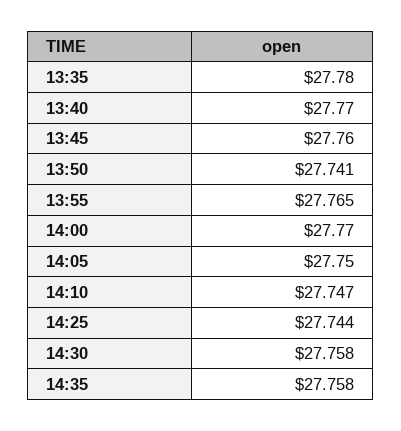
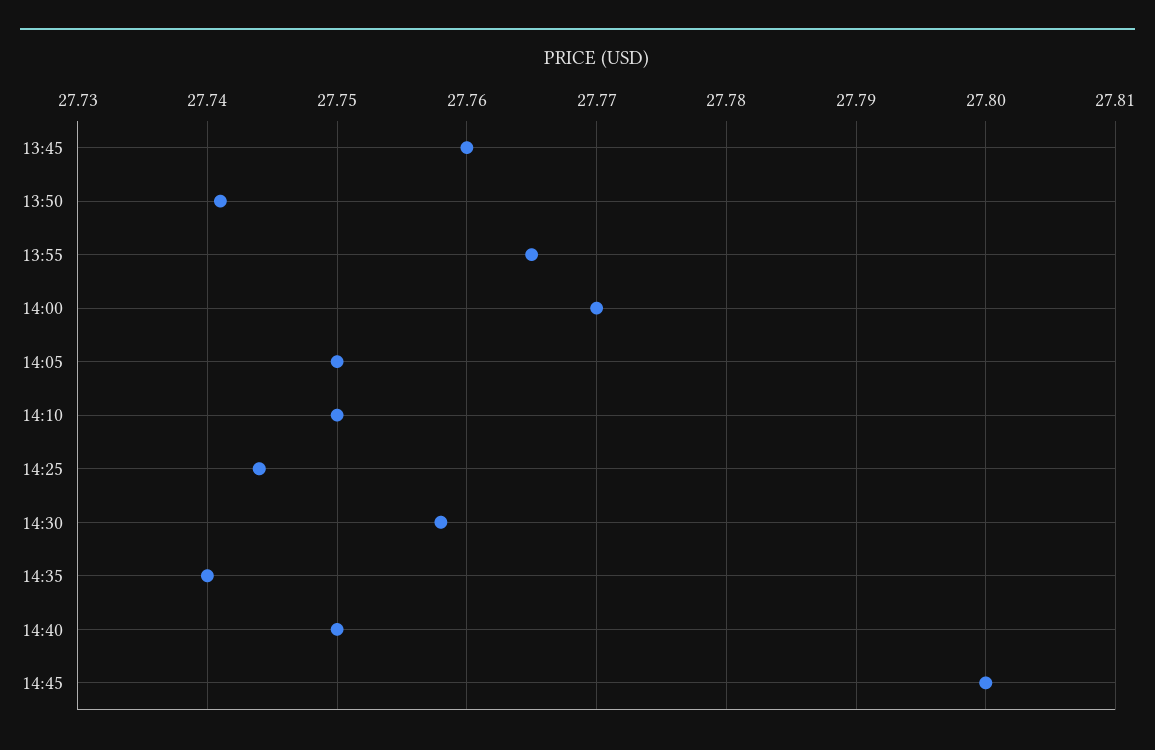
13:35: 27.78 -> none
13:40: 27.77 -> none
14:10: 27.747 -> 27.75
14:35: 27.758 -> 27.74
14:40: none -> 27.75
14:45: none -> 27.8

